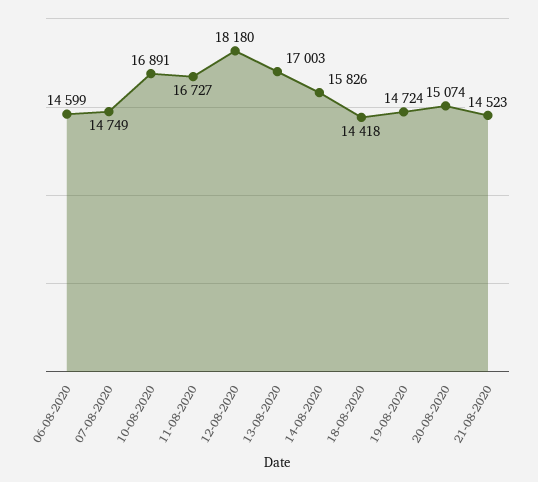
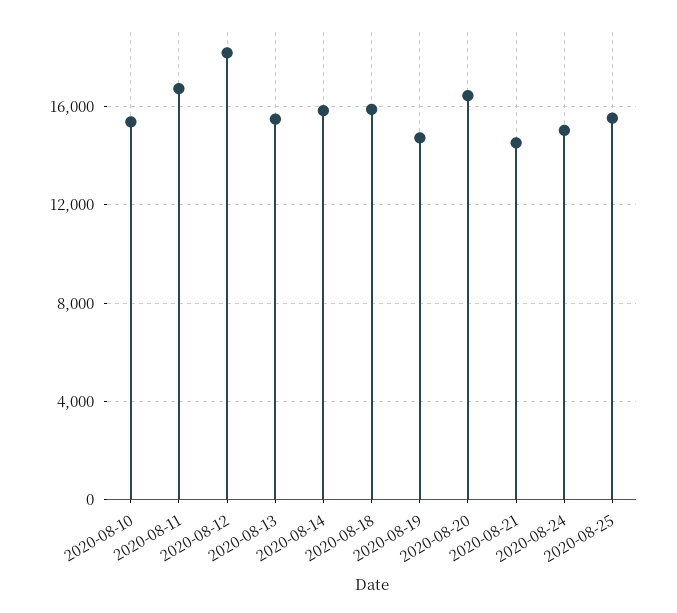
06-08-2020: 14599 -> none
07-08-2020: 14749 -> none
10-08-2020: 16891 -> 15500
13-08-2020: 17003 -> 15500
18-08-2020: 14418 -> 16000
20-08-2020: 15074 -> 16500
2020-08-24: none -> 15000
2020-08-25: none -> 15500

